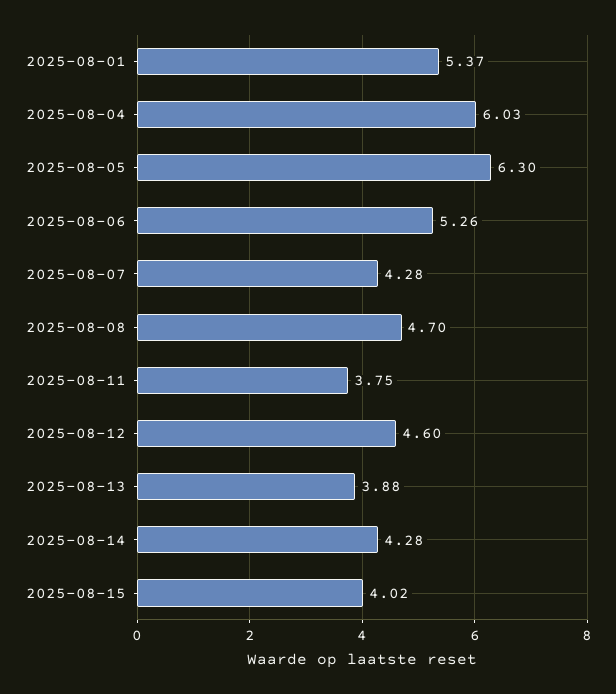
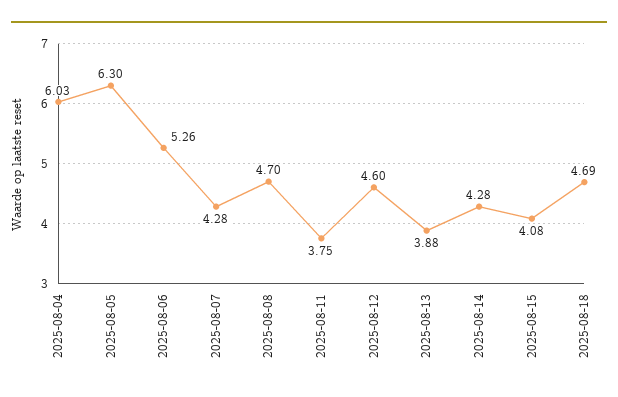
2025-08-01: 5.37 -> none
2025-08-15: 4.02 -> 4.08
2025-08-18: none -> 4.69

